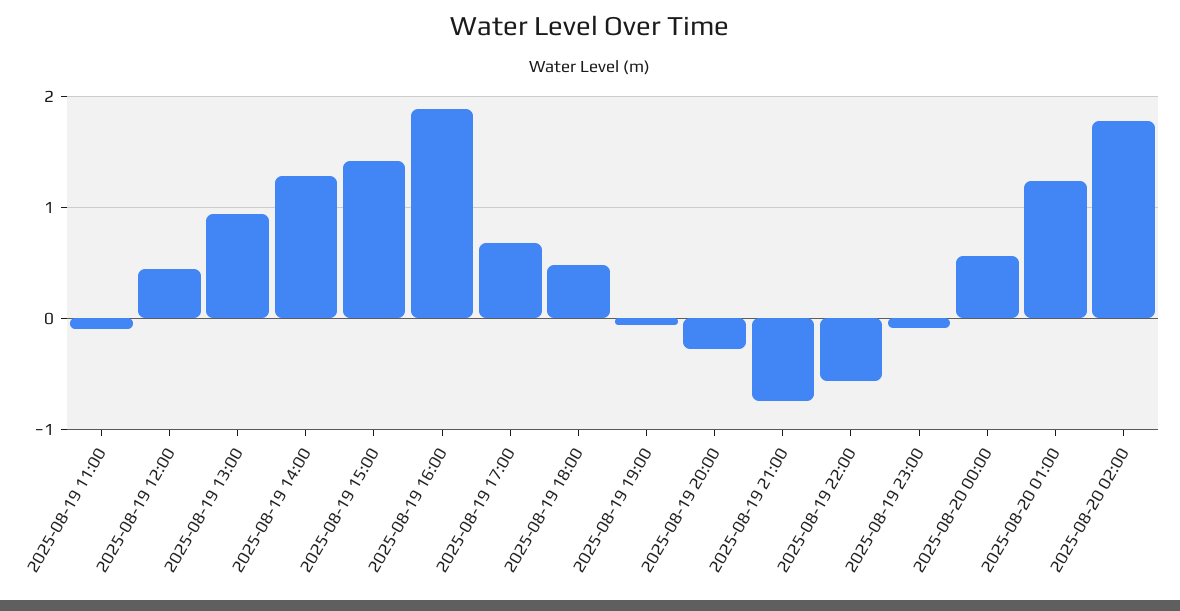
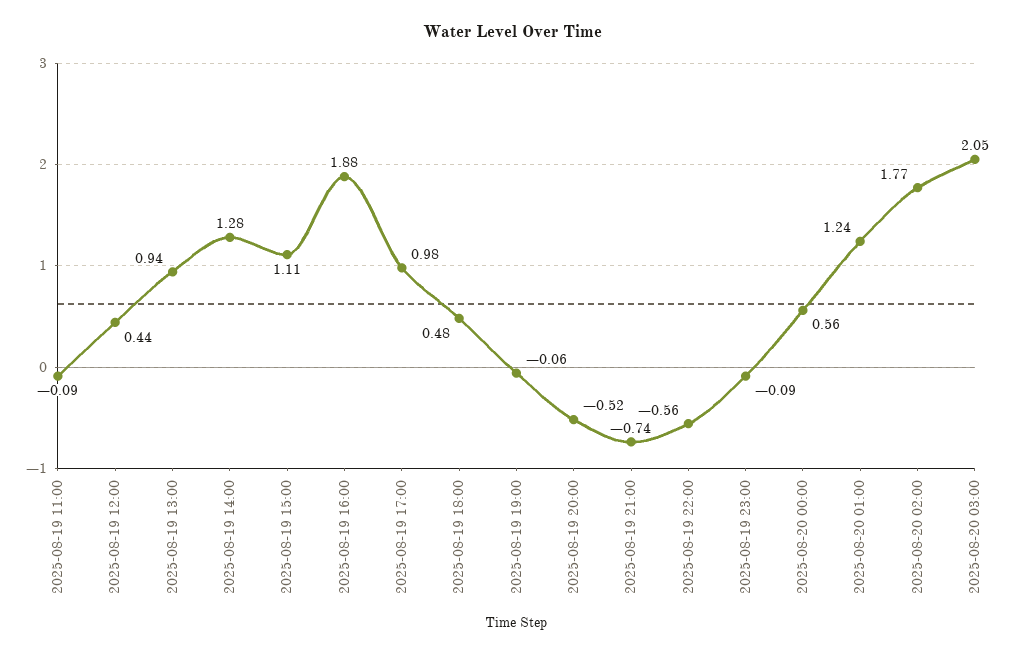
2025-08-19 15:00: 1.4 -> 1.11
2025-08-19 17:00: 0.7 -> 0.98
2025-08-19 20:00: -0.3 -> -0.52
2025-08-20 03:00: none -> 2.05

